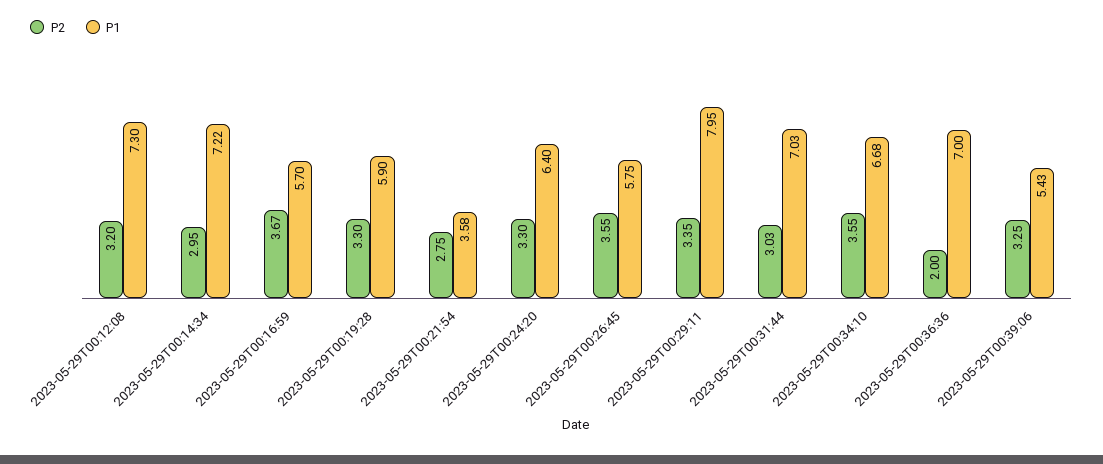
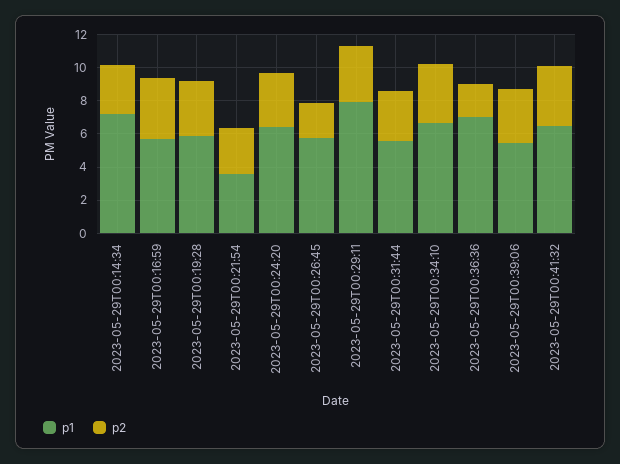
P2, 2023-05-29T00:12:08: 3.2 -> none
P1, 2023-05-29T00:12:08: 7.3 -> none
P2, 2023-05-29T00:26:45: 3.55 -> 2
P1, 2023-05-29T00:31:44: 7.03 -> 5.5
P1, 2023-05-29T00:41:32: none -> 6.5
P2, 2023-05-29T00:41:32: none -> 3.5

